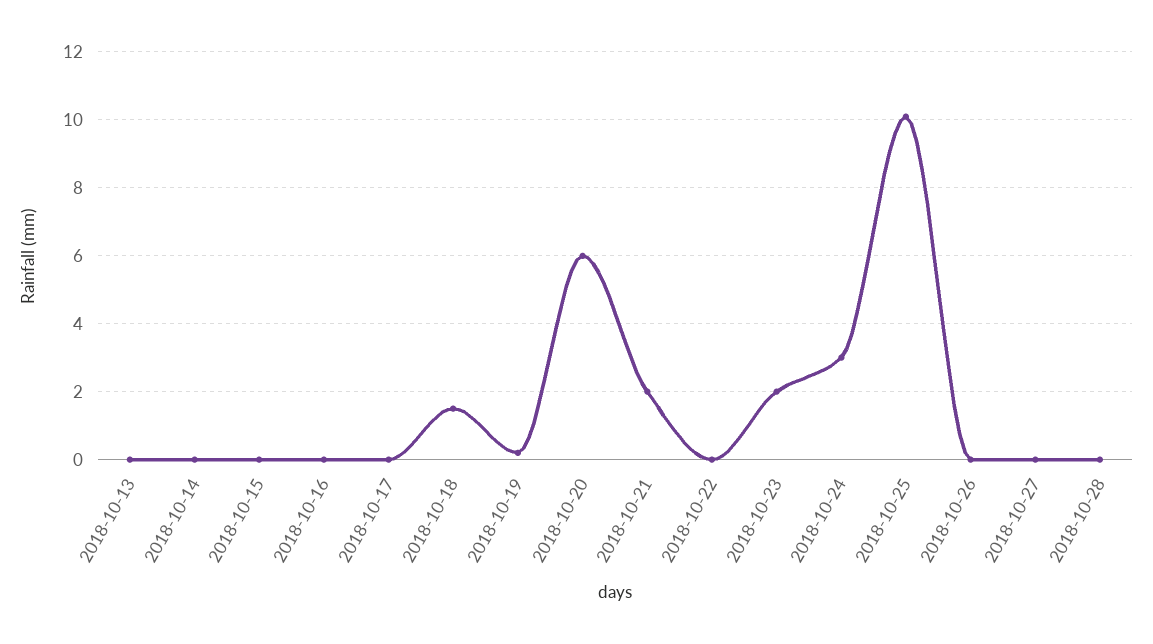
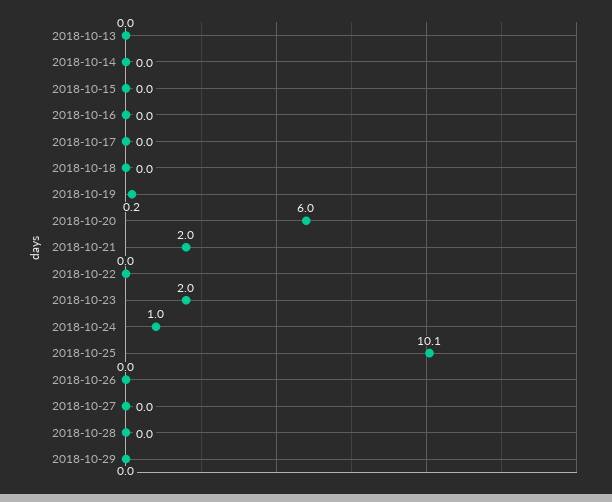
2018-10-18: 1.5 -> 0
2018-10-24: 3 -> 1
2018-10-29: none -> 0

